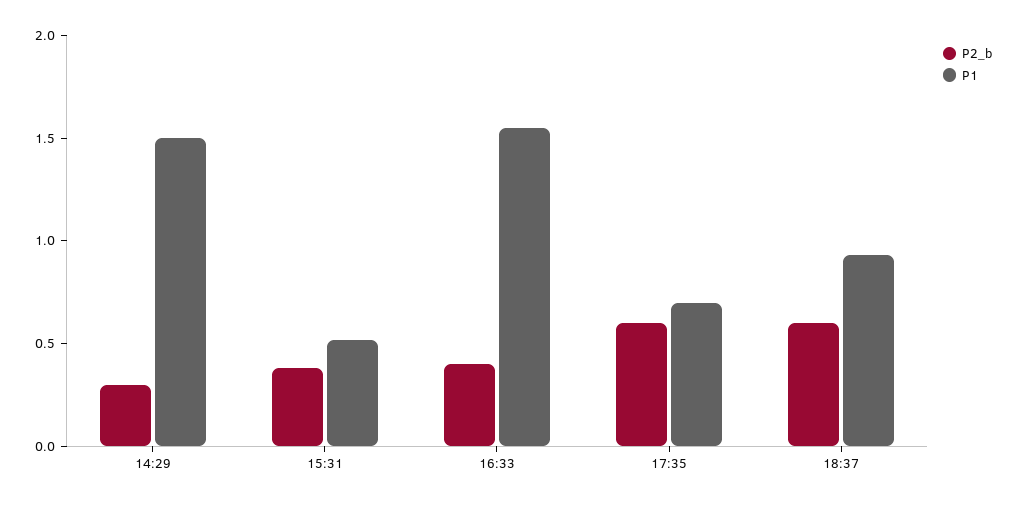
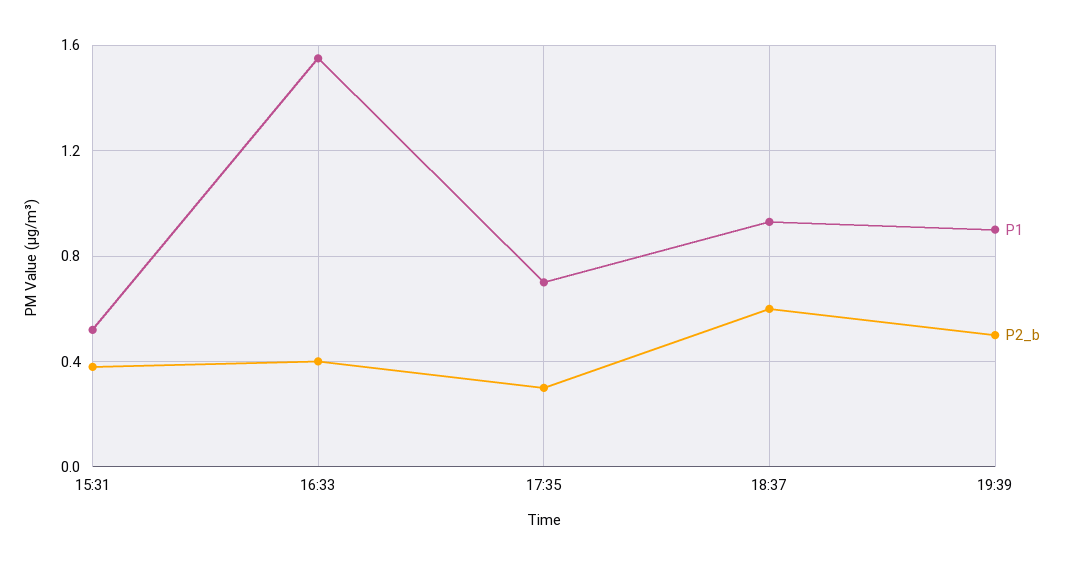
P2_b, 14:29: 0.3 -> none
P1, 14:29: 1.5 -> none
P2_b, 17:35: 0.6 -> 0.3
P1, 19:39: none -> 0.9
P2_b, 19:39: none -> 0.5

